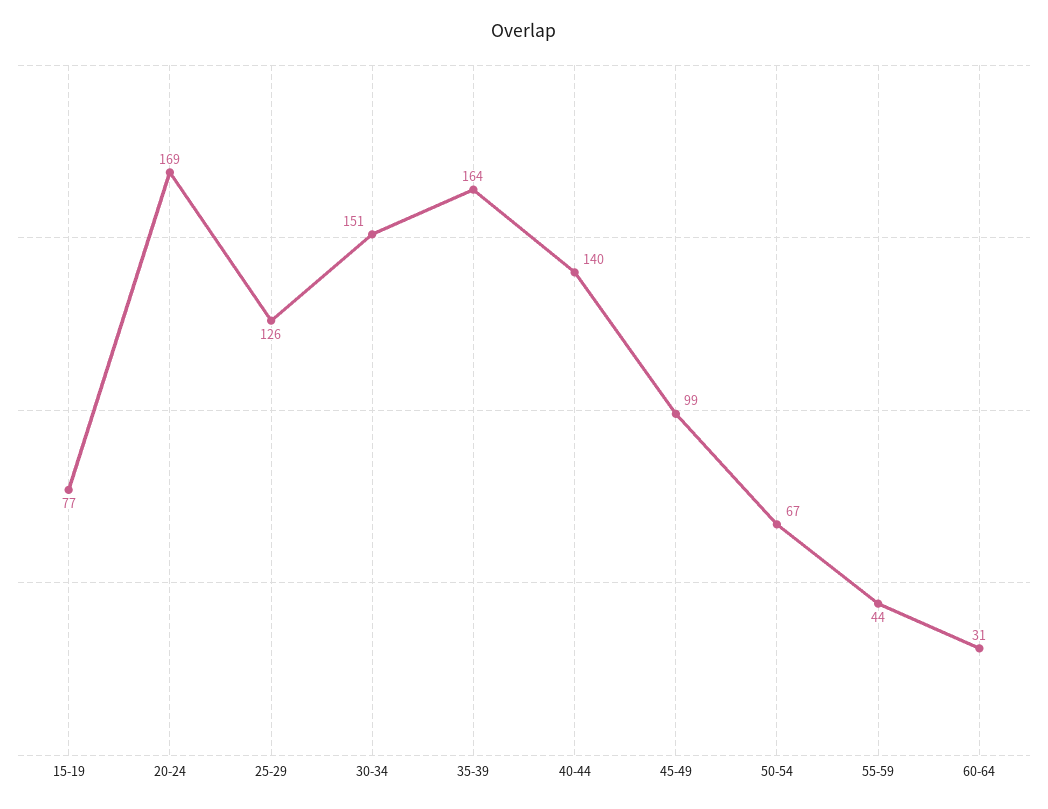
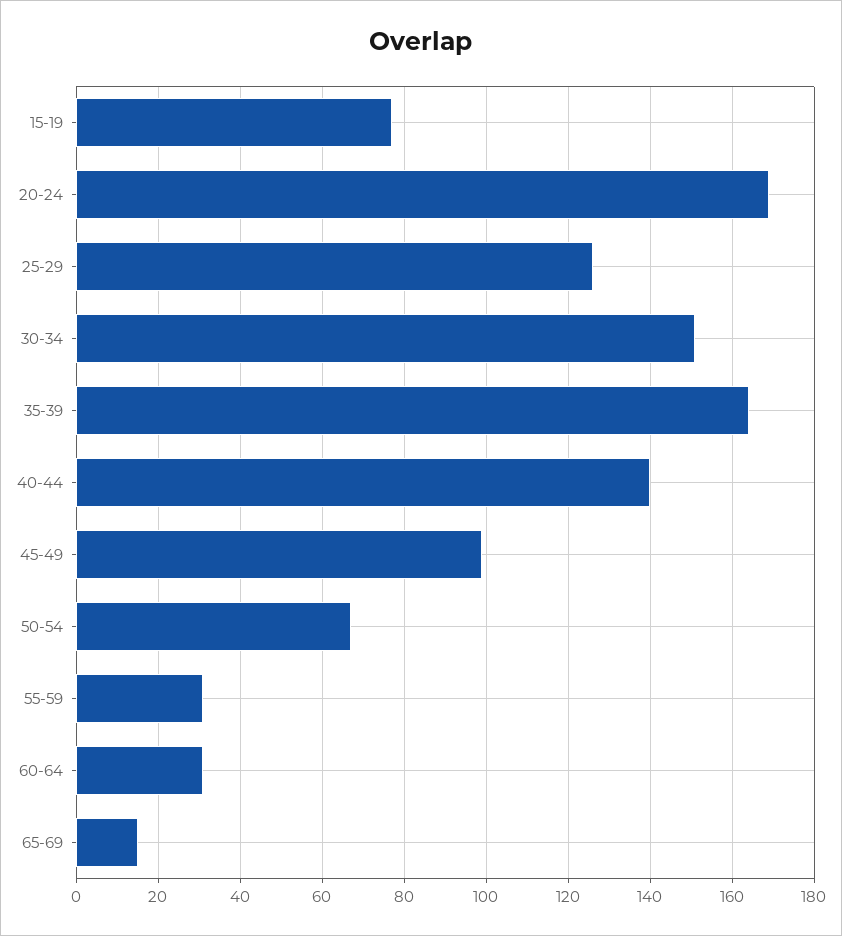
55-59: 44 -> 30
65-69: none -> 15

